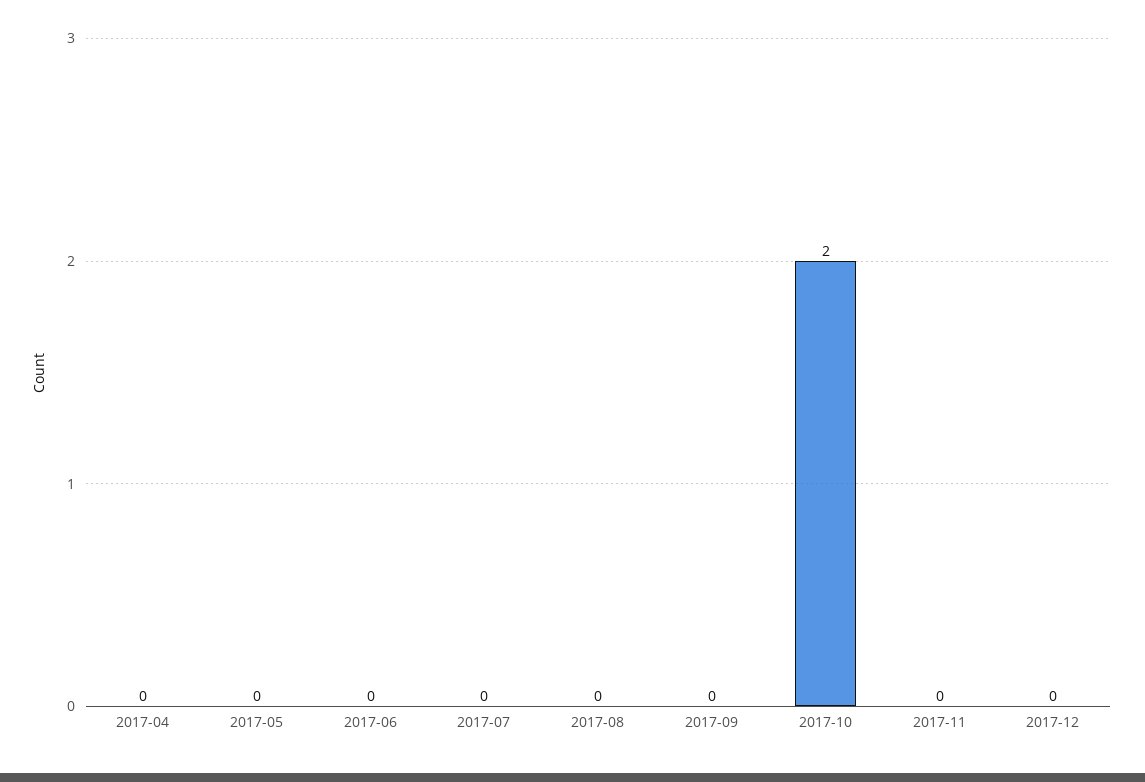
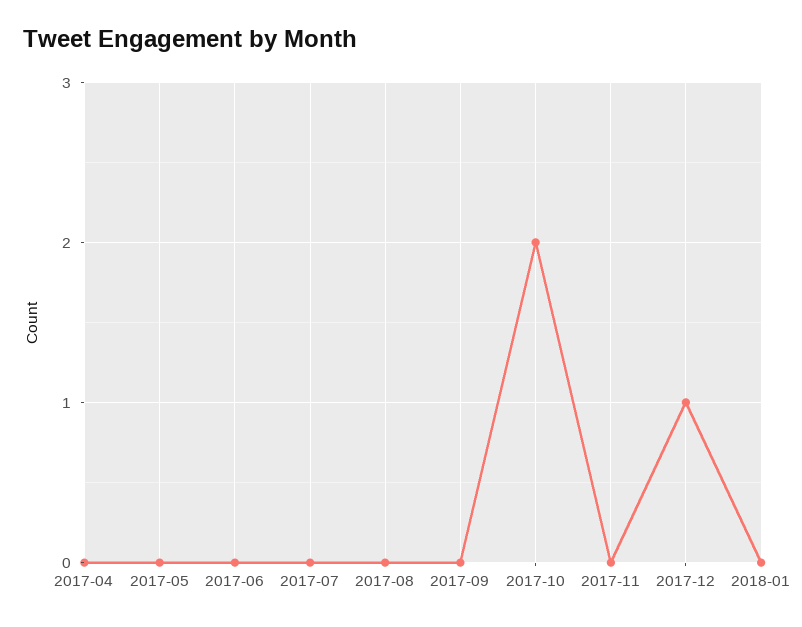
2017-12: 0 -> 1
2018-01: none -> 0

